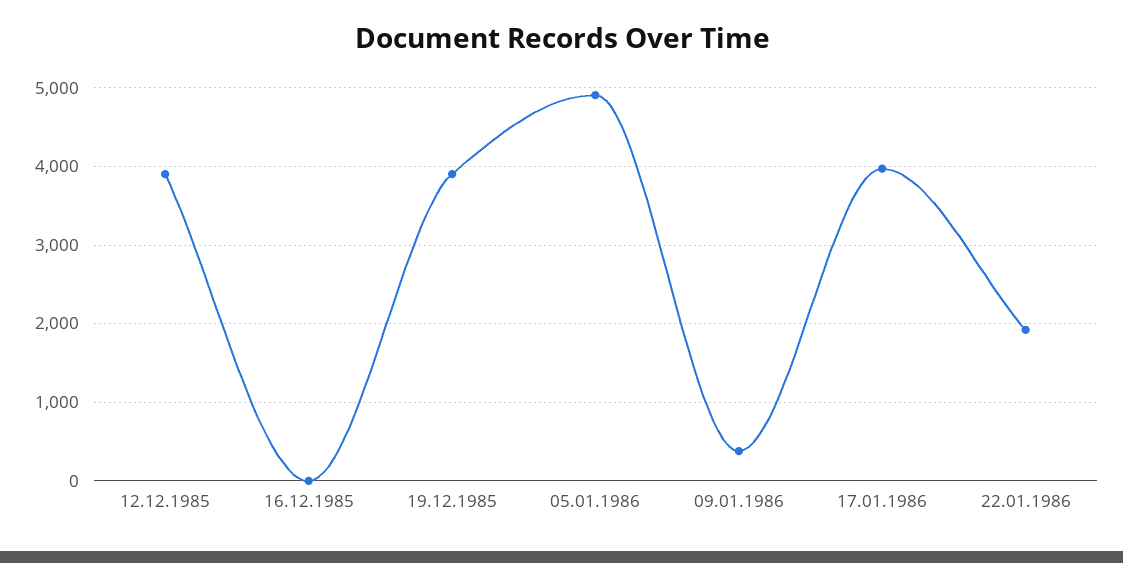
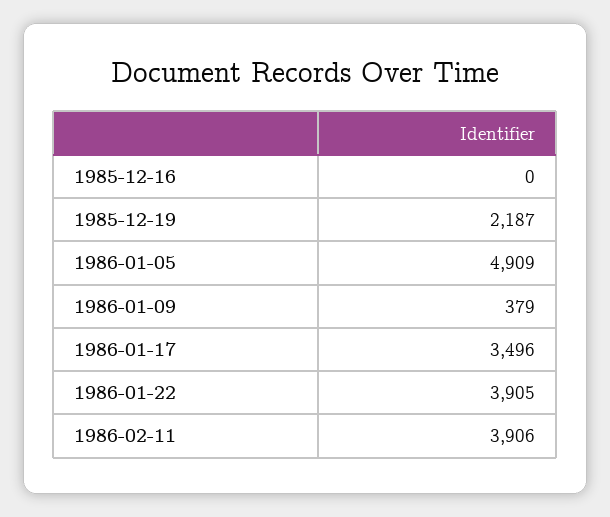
12.12.1985: 3900 -> none
19.12.1985: 3900 -> 2187
17.01.1986: 4000 -> 3496
22.01.1986: 1900 -> 3905
1986-02-11: none -> 3906

